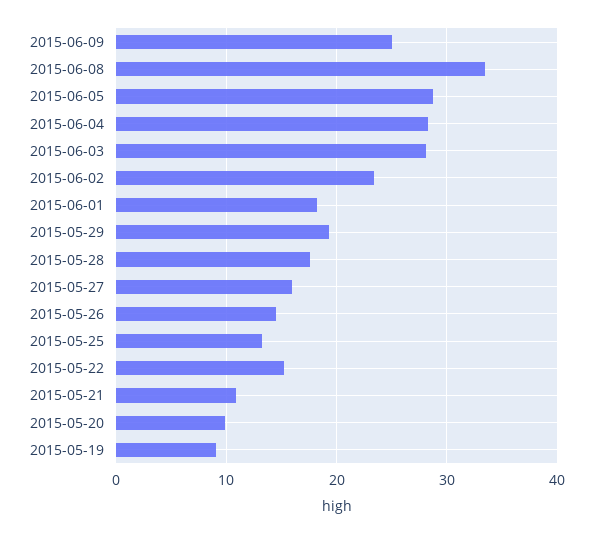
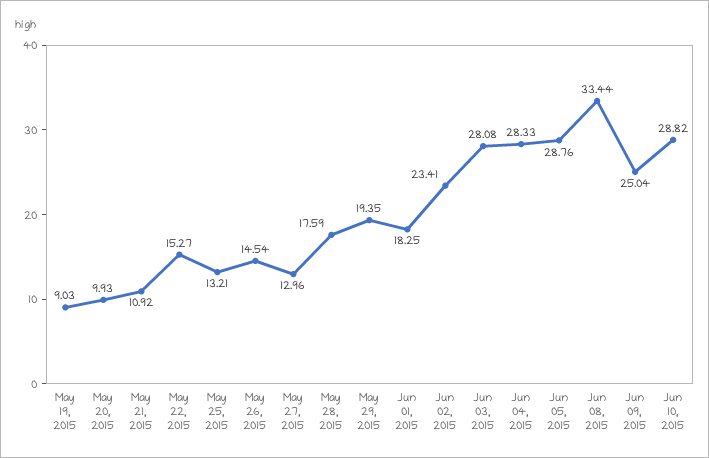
2015-05-27: 16 -> 12.96
Jun 10, 2015: none -> 28.82

